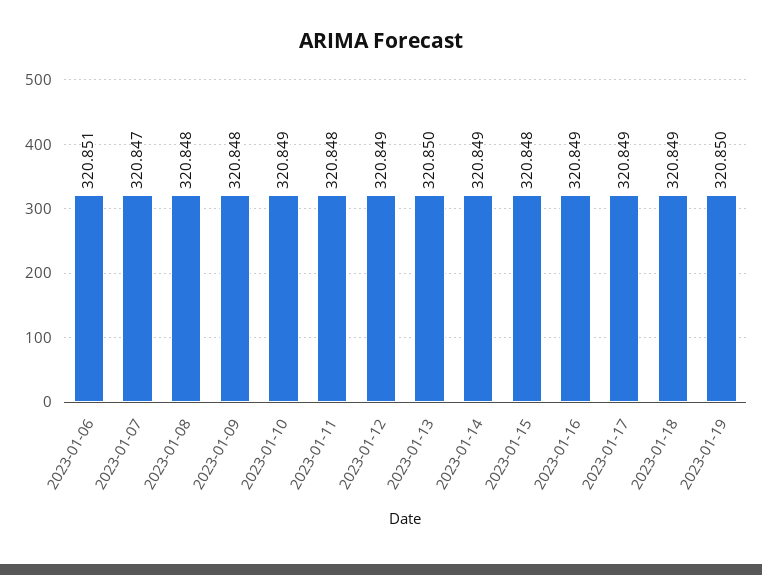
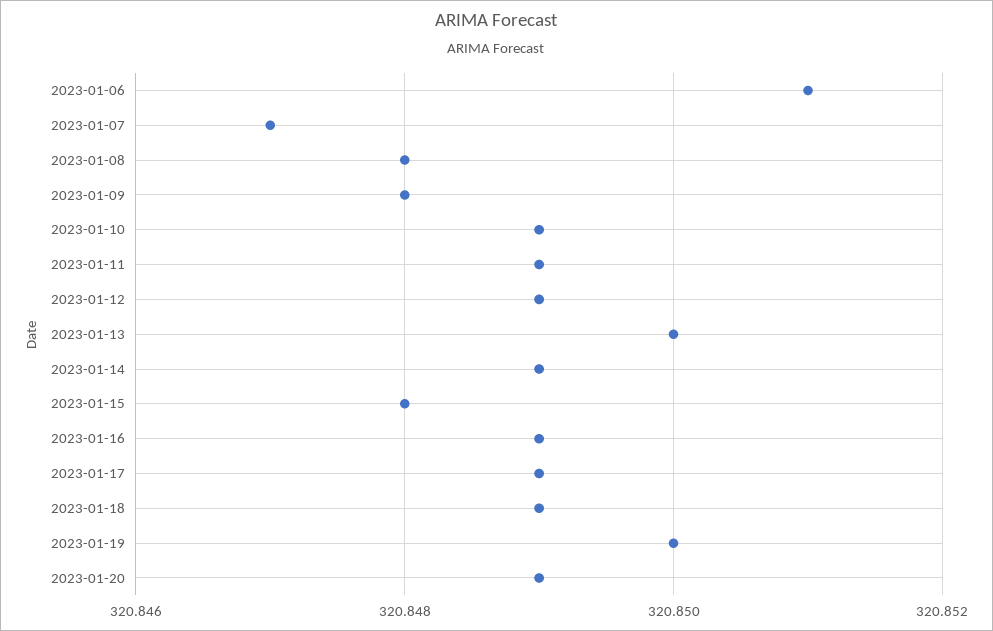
2023-01-11: 320.848 -> 320.849
2023-01-20: none -> 320.849

